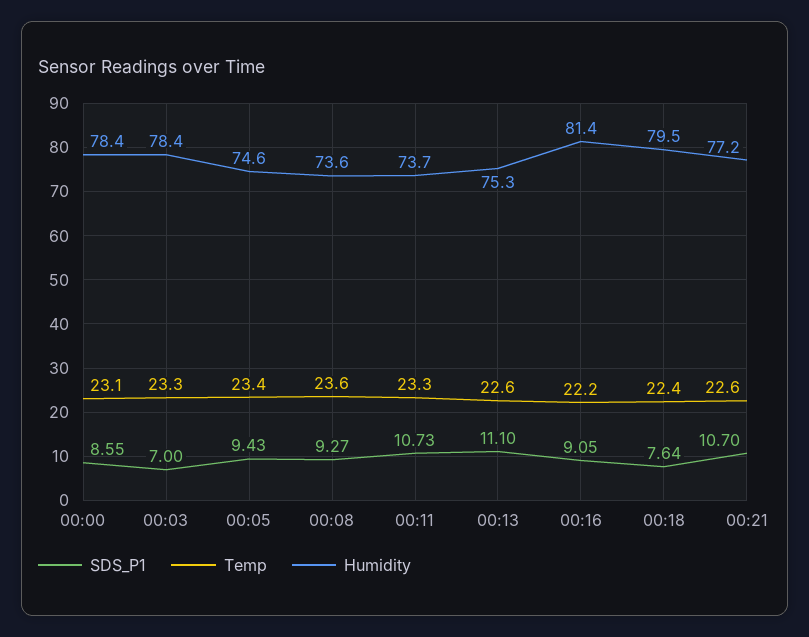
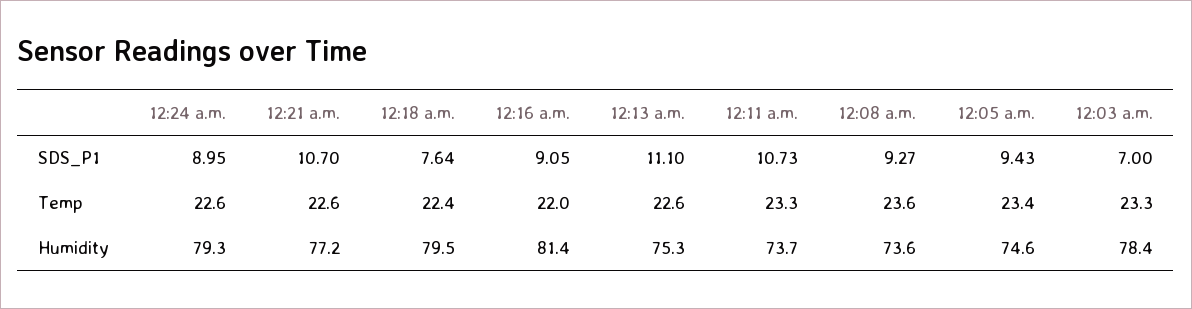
SDS_P1, 00:00: 8.55 -> none
Temp, 00:00: 23.1 -> none
Humidity, 00:00: 78.4 -> none
Temp, 00:16: 22.2 -> 22
SDS_P1, 12:24 a.m.: none -> 8.95
Temp, 12:24 a.m.: none -> 22.6
Humidity, 12:24 a.m.: none -> 79.3

